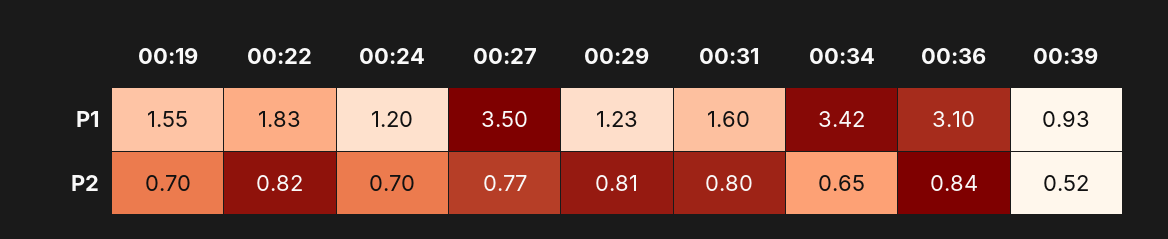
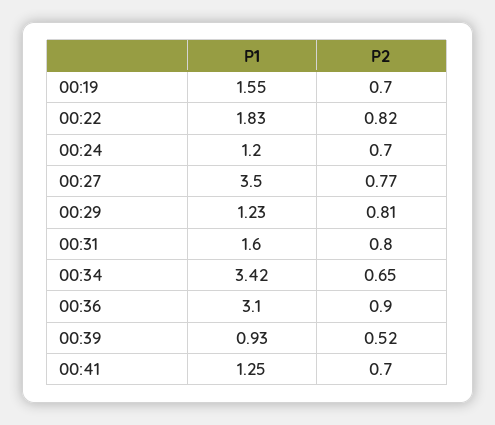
00:36, P2: 0.84 -> 0.9
00:41, P1: none -> 1.25
00:41, P2: none -> 0.7

